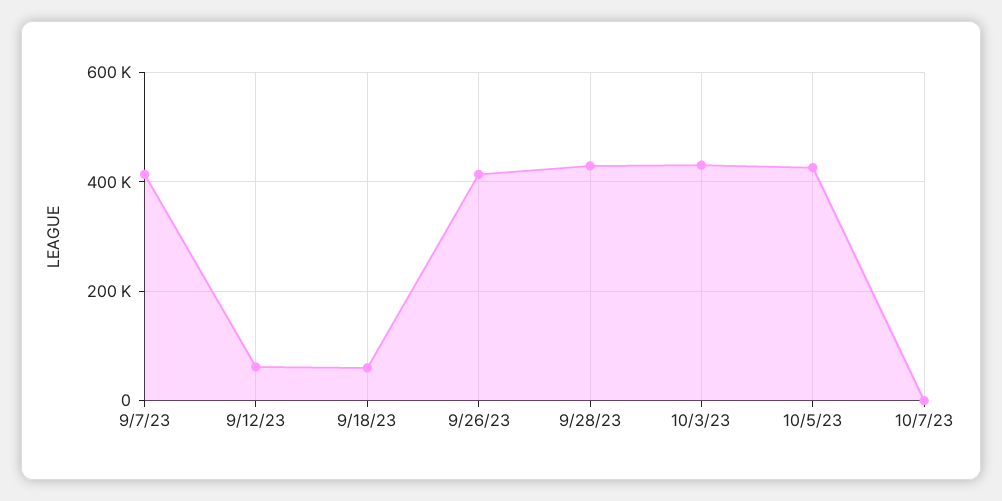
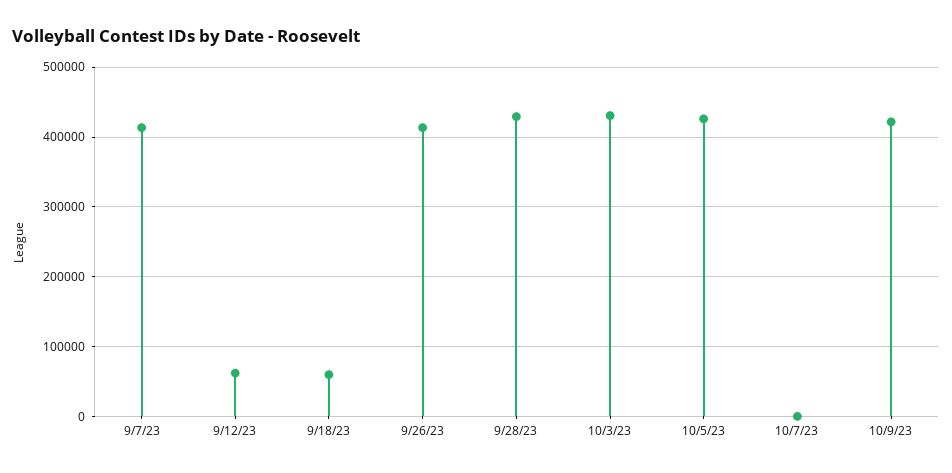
10/9/23: none -> 420000

